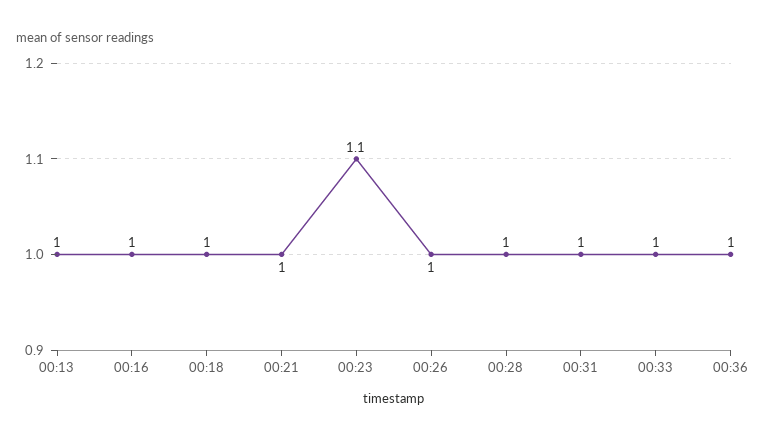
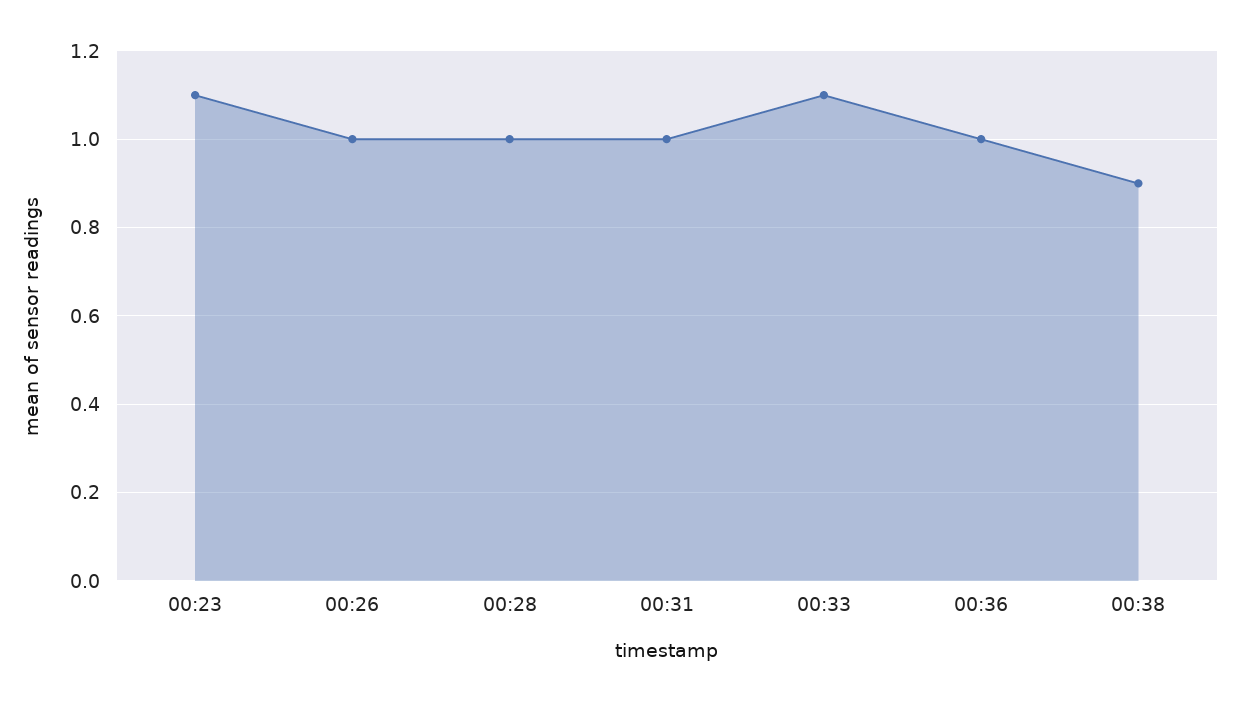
00:13: 1 -> none
00:16: 1 -> none
00:18: 1 -> none
00:21: 1 -> none
00:33: 1 -> 1.1
00:38: none -> 0.9

